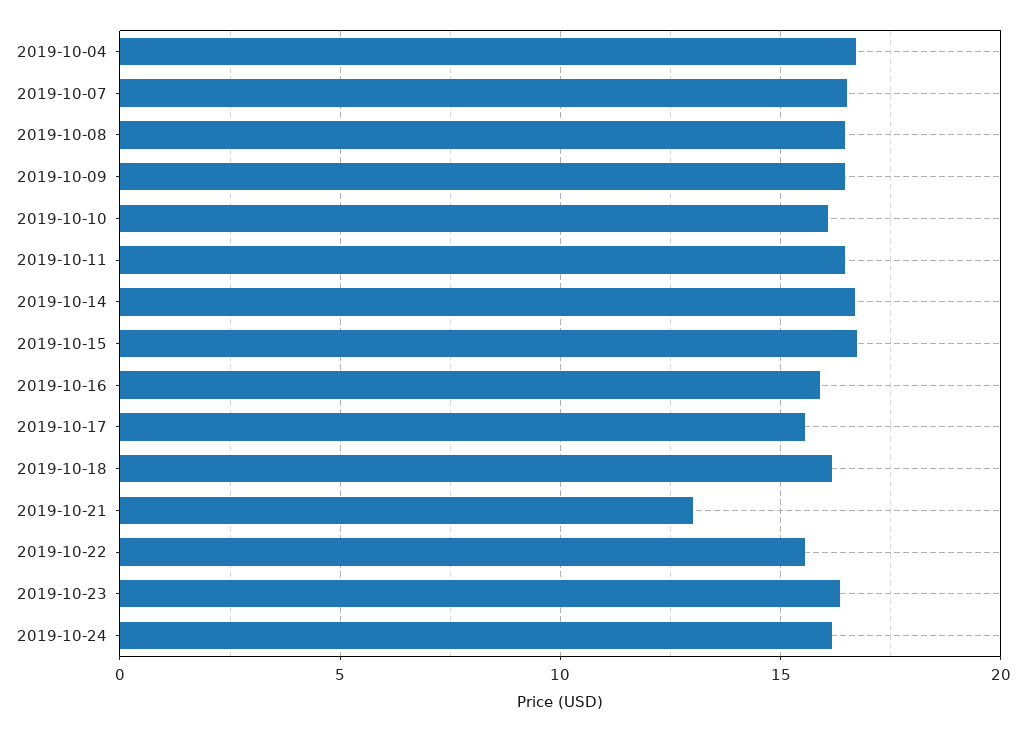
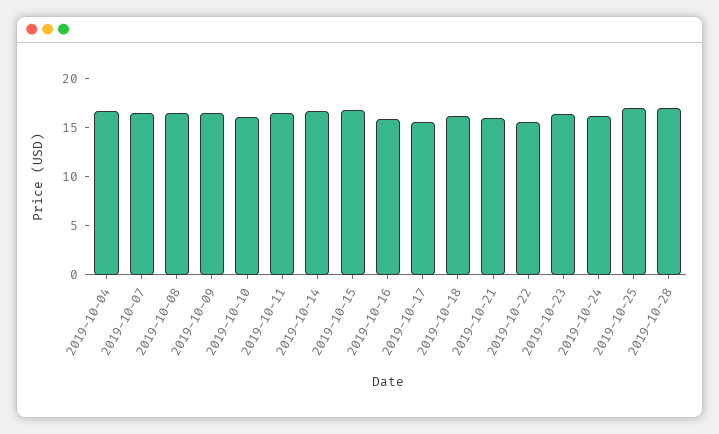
2019-10-21: 13 -> 16
2019-10-25: none -> 17
2019-10-28: none -> 17

